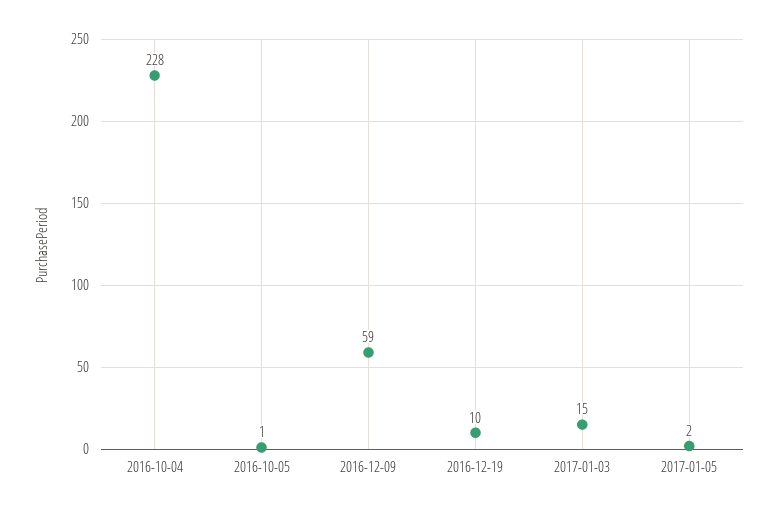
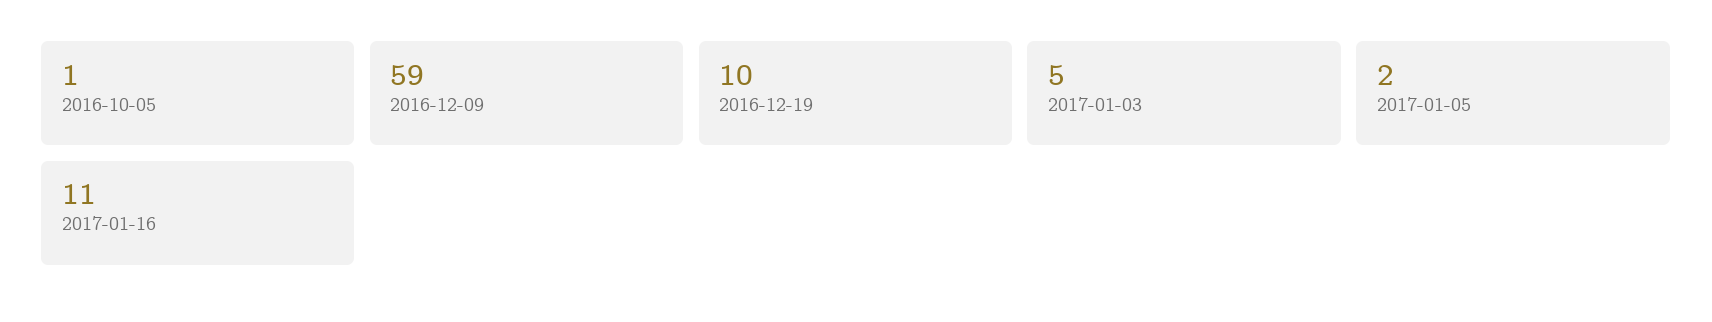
2016-10-04: 228 -> none
2017-01-03: 15 -> 5
2017-01-16: none -> 11

